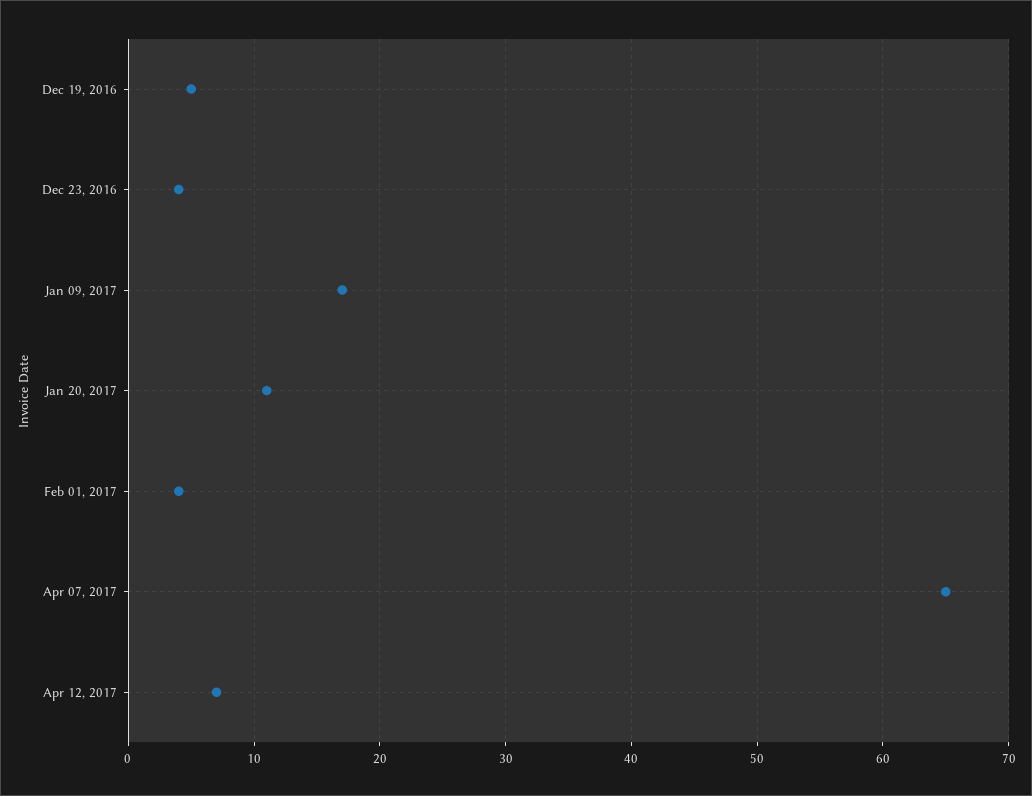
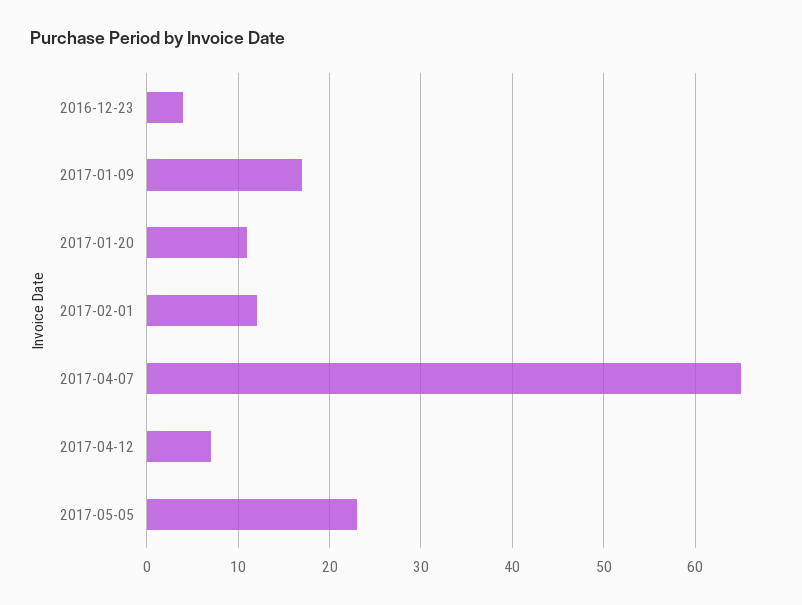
Dec 19, 2016: 5 -> none
Feb 01, 2017: 4 -> 12
2017-05-05: none -> 23

